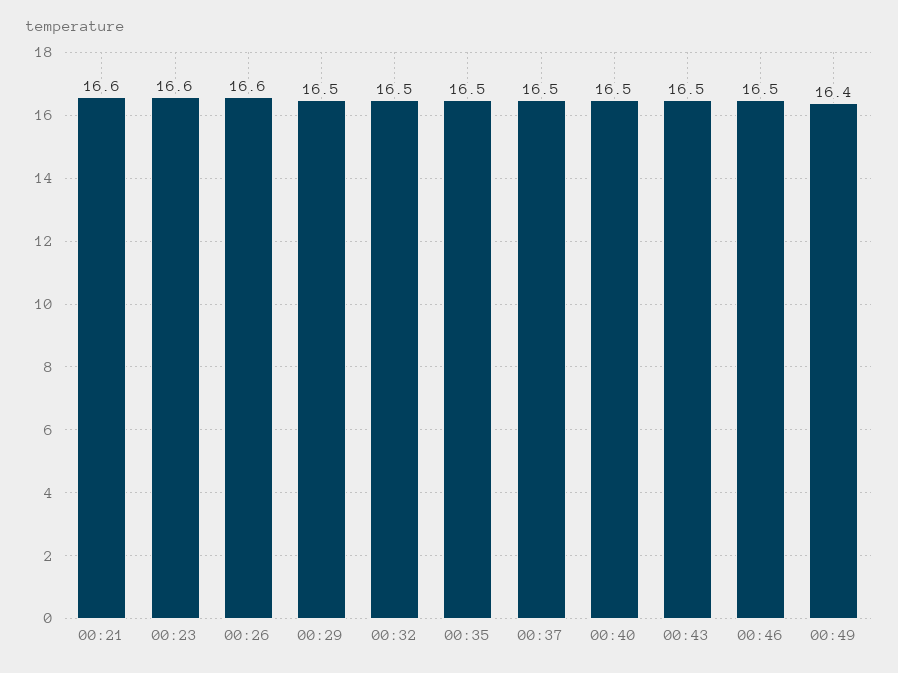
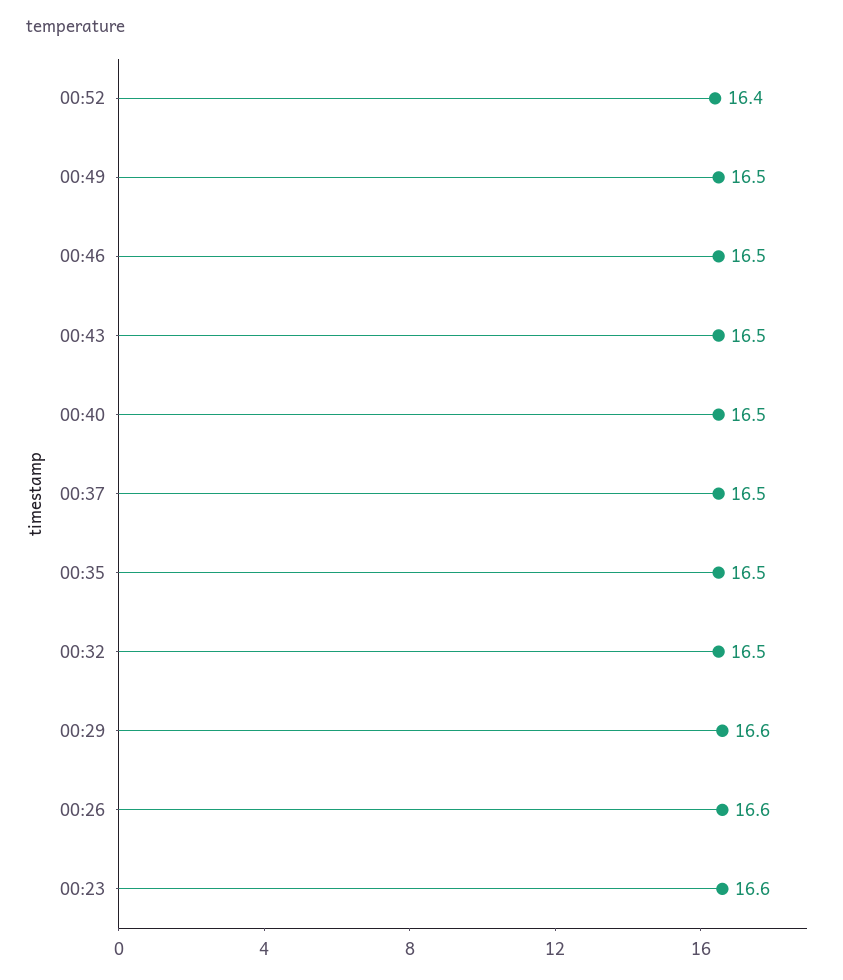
00:21: 16.6 -> none
00:29: 16.5 -> 16.6
00:49: 16.4 -> 16.5
00:52: none -> 16.4

